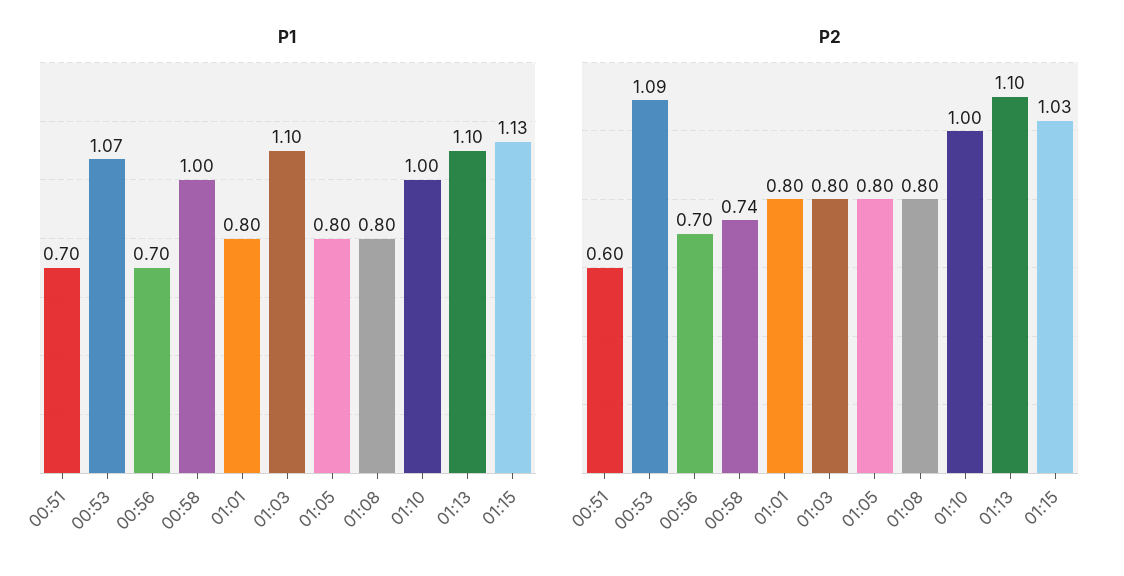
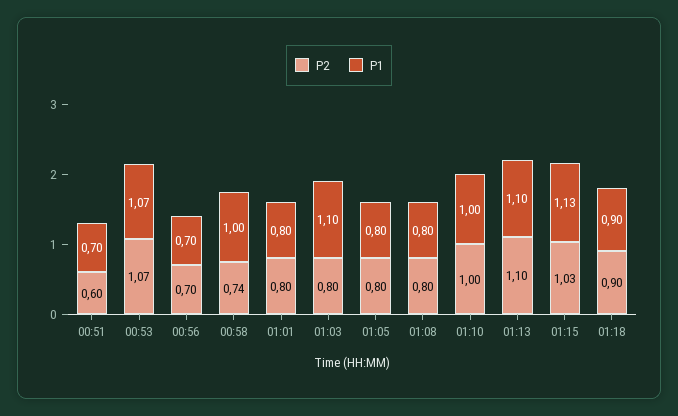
P2, 00:53: 1.09 -> 1.07
P2, 01:18: none -> 0.9
P1, 01:18: none -> 0.9

